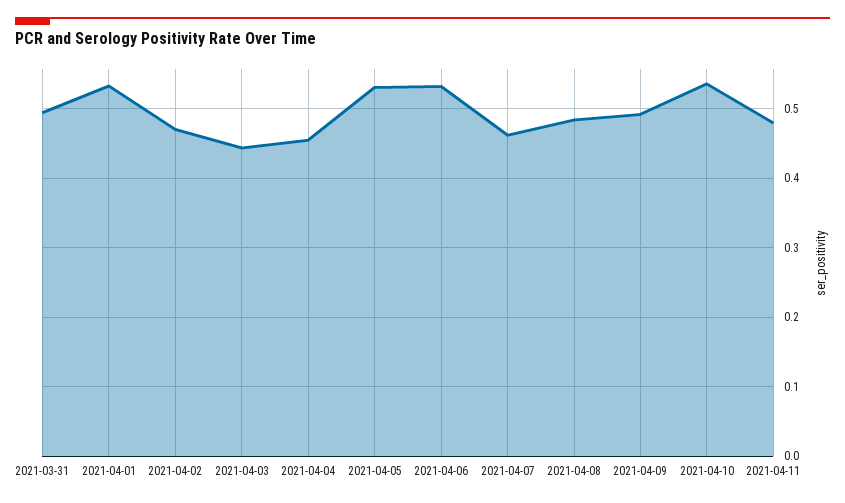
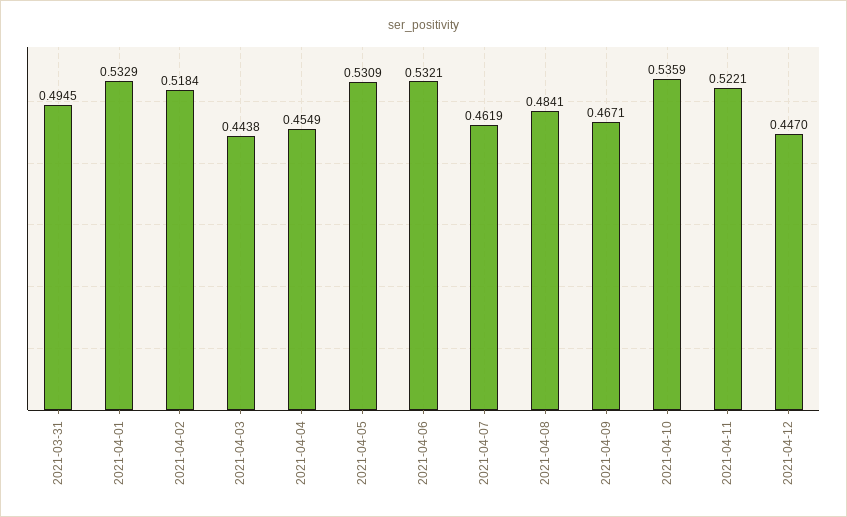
2021-04-02: 0.47 -> 0.5184
2021-04-09: 0.49 -> 0.4671
2021-04-11: 0.48 -> 0.5221
2021-04-12: none -> 0.447

